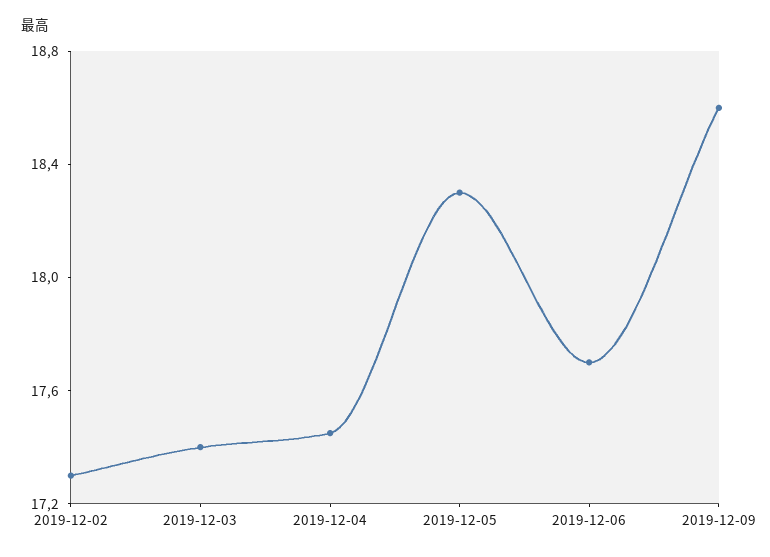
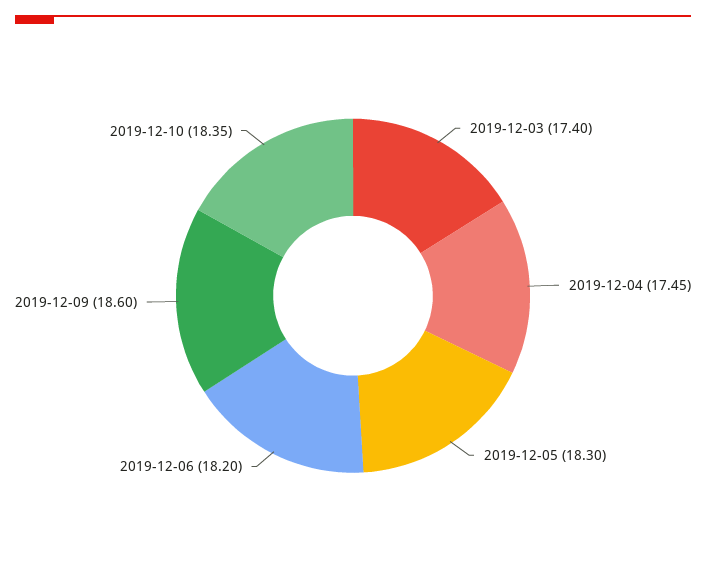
2019-12-02: 17.3 -> none
2019-12-06: 17.7 -> 18.2
2019-12-10: none -> 18.35

